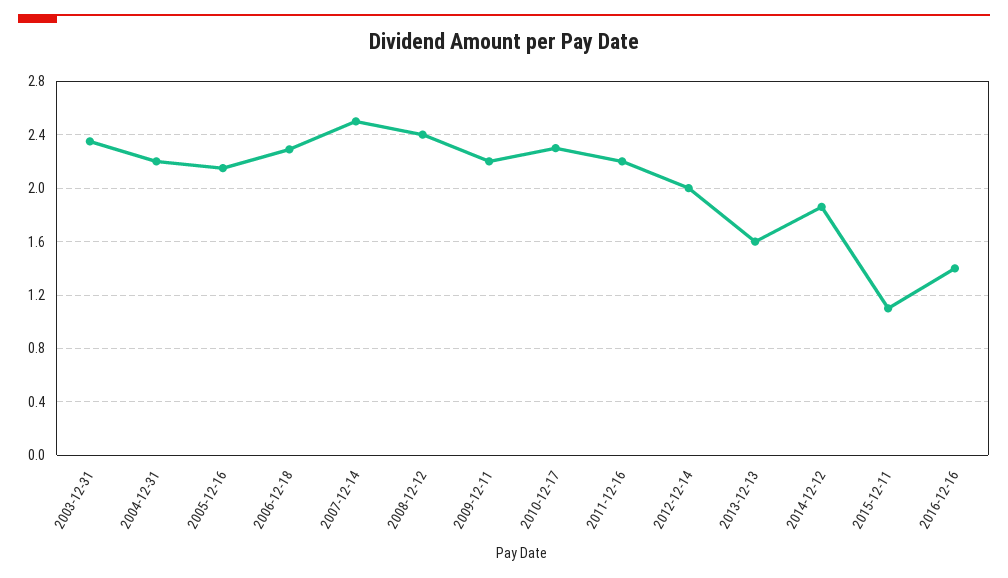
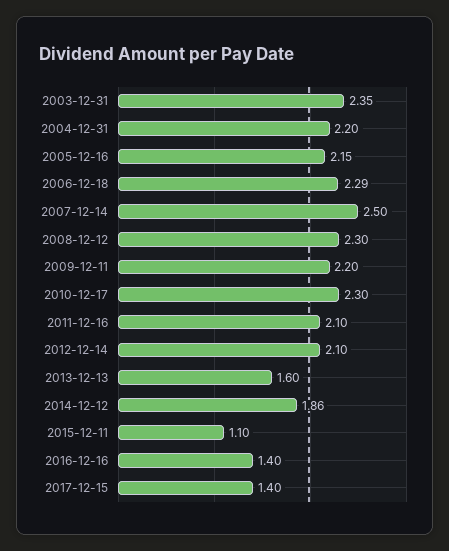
2008-12-12: 2.4 -> 2.3
2011-12-16: 2.2 -> 2.1
2012-12-14: 2 -> 2.1
2017-12-15: none -> 1.4

